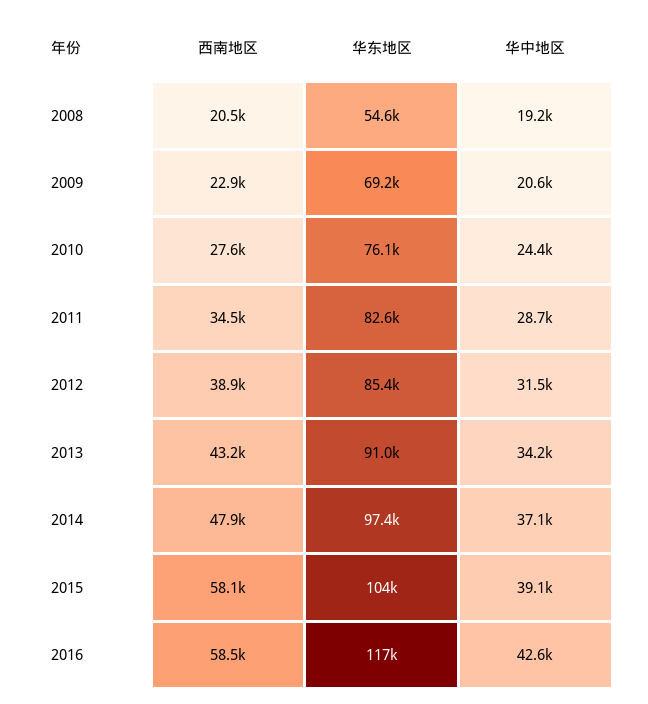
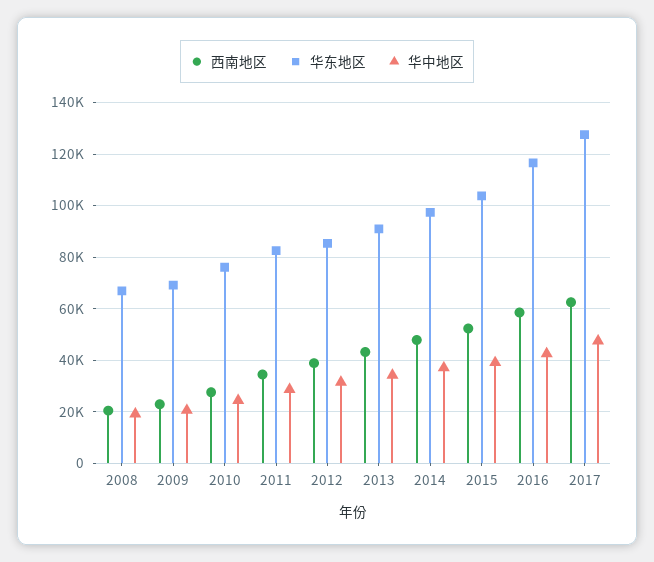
华东地区, 2008: 54600 -> 67500
西南地区, 2015: 58100 -> 52500
西南地区, 2017: none -> 62500
华东地区, 2017: none -> 127500
华中地区, 2017: none -> 47500

